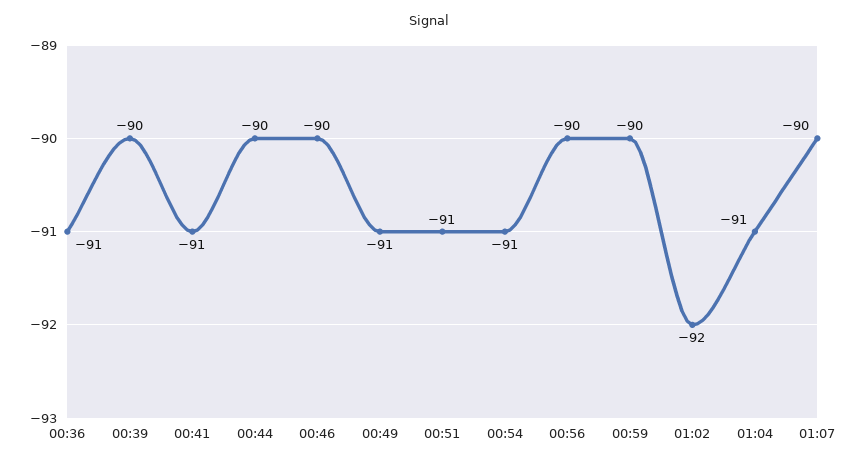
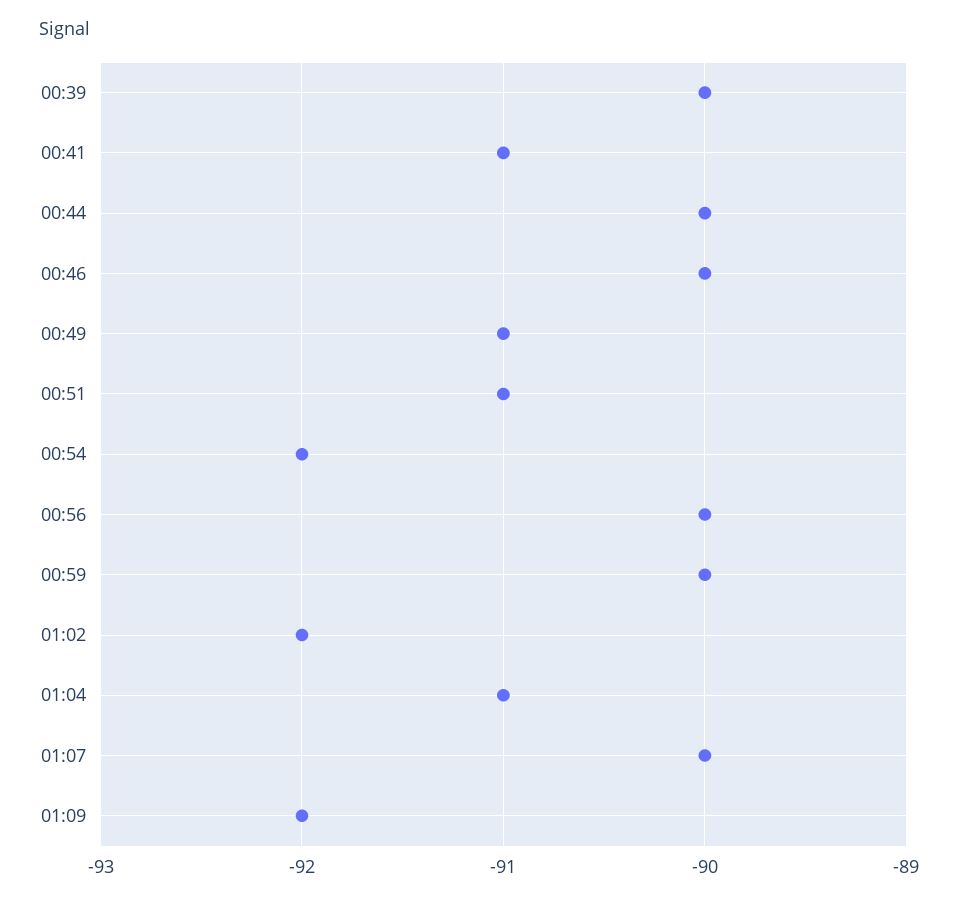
00:36: -91 -> none
00:54: -91 -> -92
01:09: none -> -92

